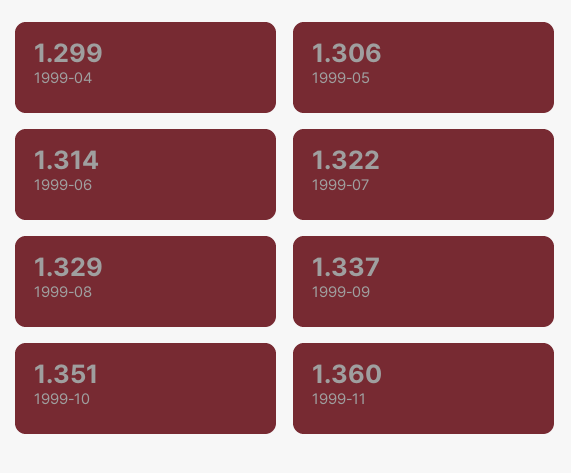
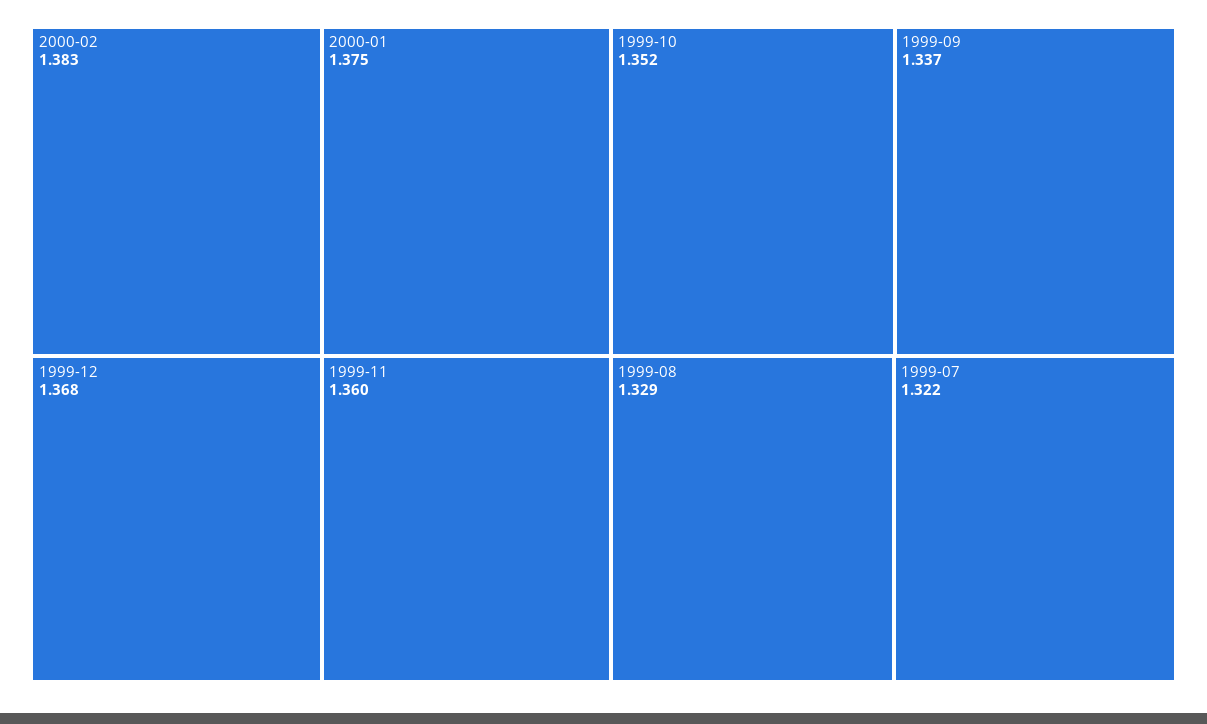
1999-04: 1.299 -> none
1999-05: 1.306 -> none
1999-06: 1.314 -> none
1999-10: 1.351 -> 1.352
2000-02: none -> 1.383
2000-01: none -> 1.375
1999-12: none -> 1.368

